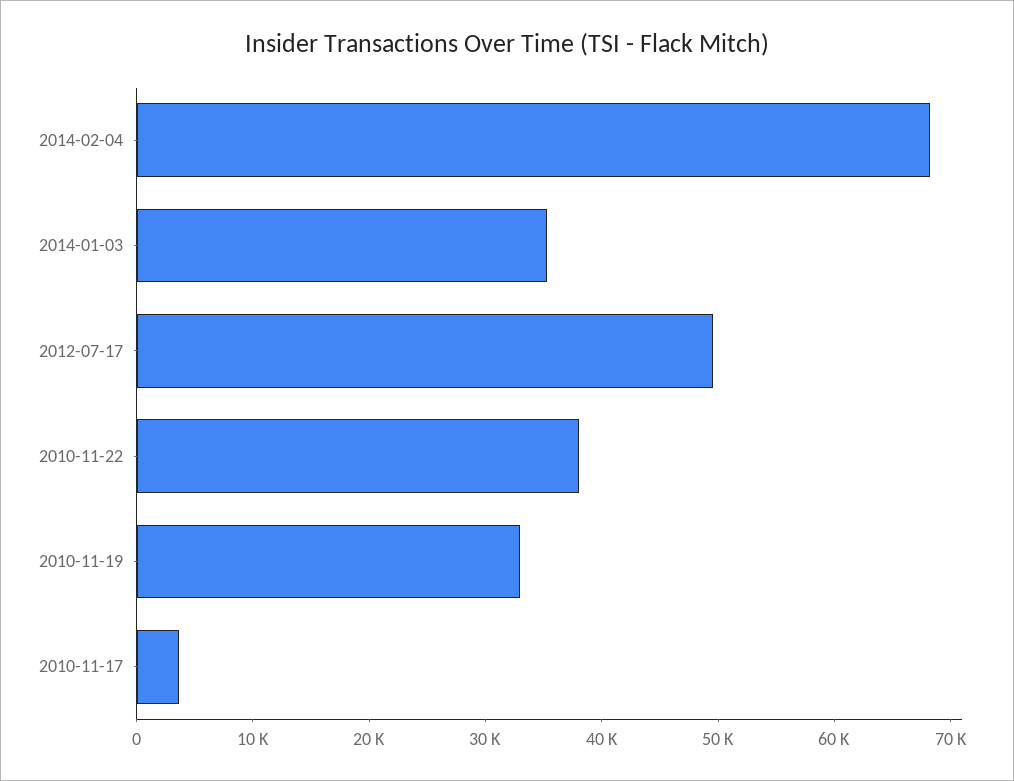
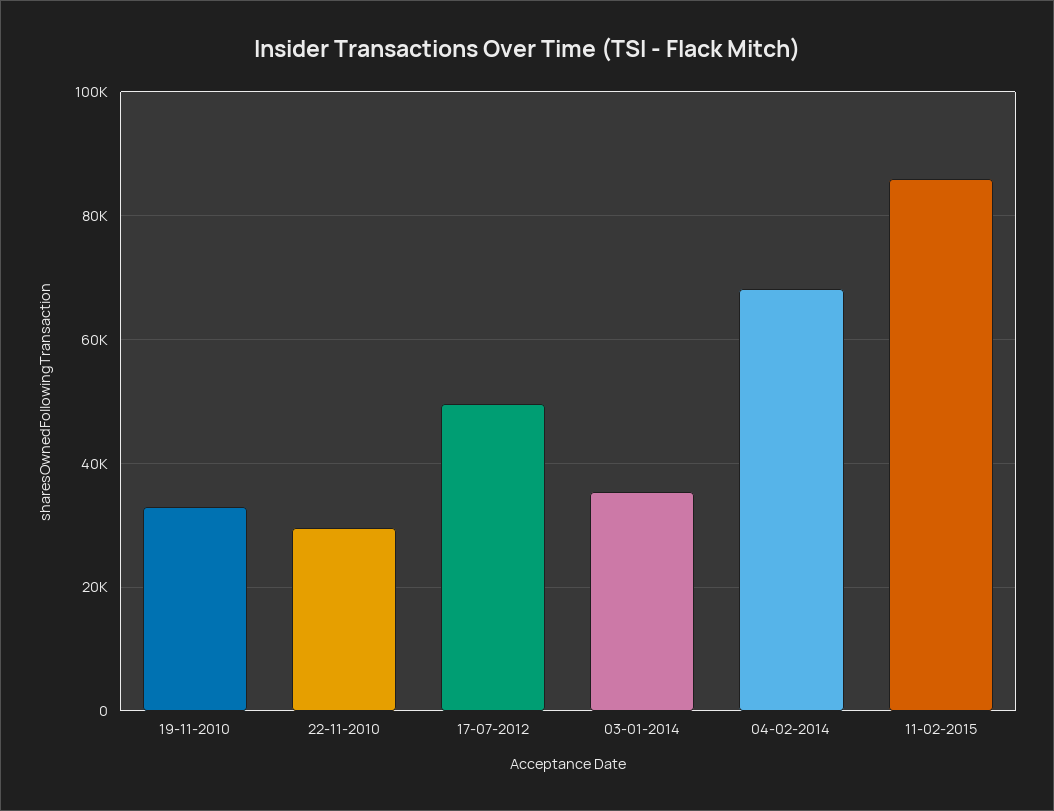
2010-11-22: 38000 -> 30000
2010-11-17: 4000 -> none
11-02-2015: none -> 86000

